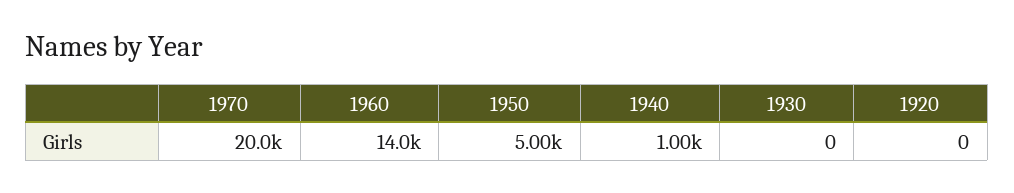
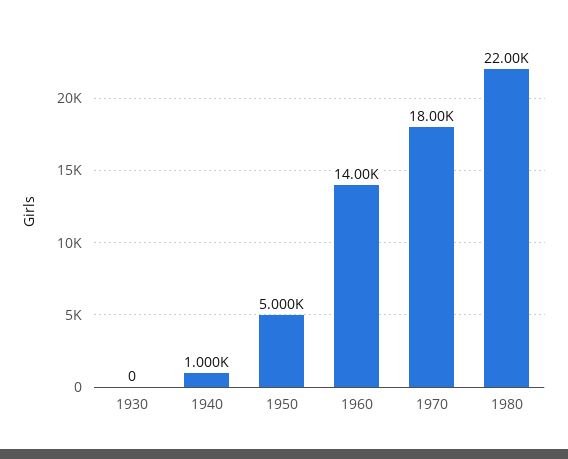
1970: 20000 -> 18000
1920: 0 -> none
1980: none -> 22000

